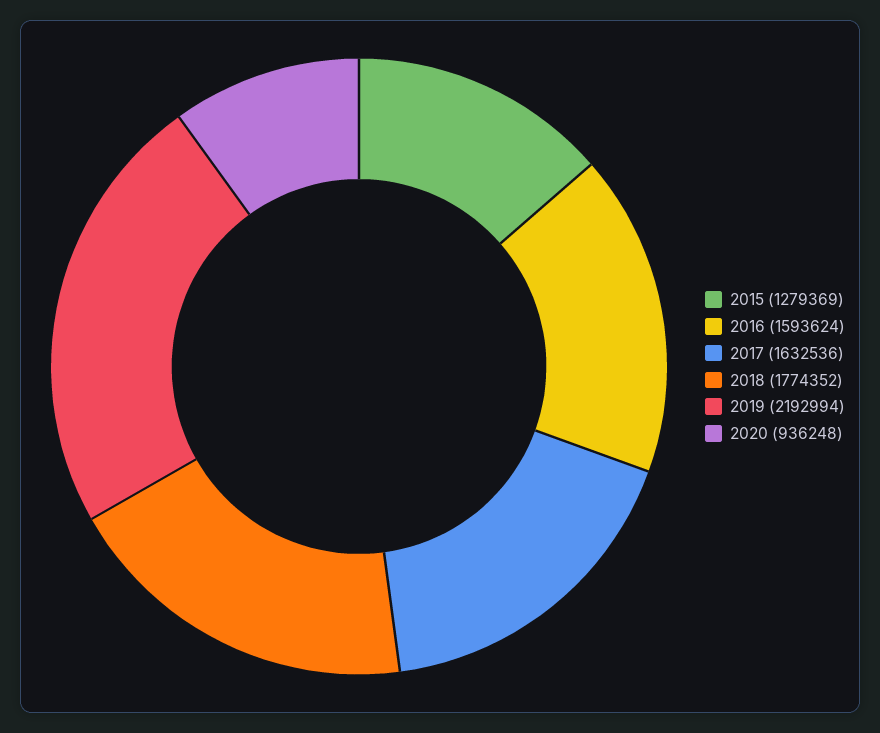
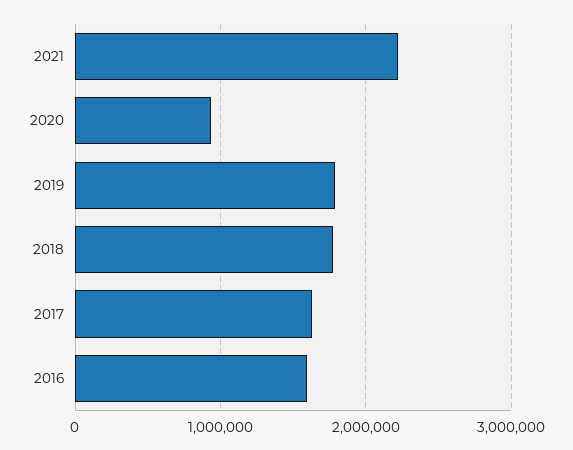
2015: 1279369 -> none
2019: 2192994 -> 1800000
2021: none -> 2200000

